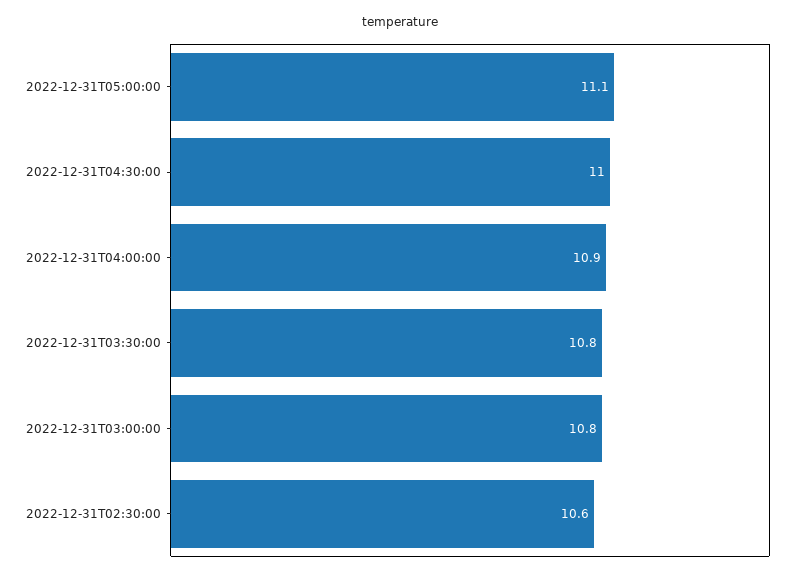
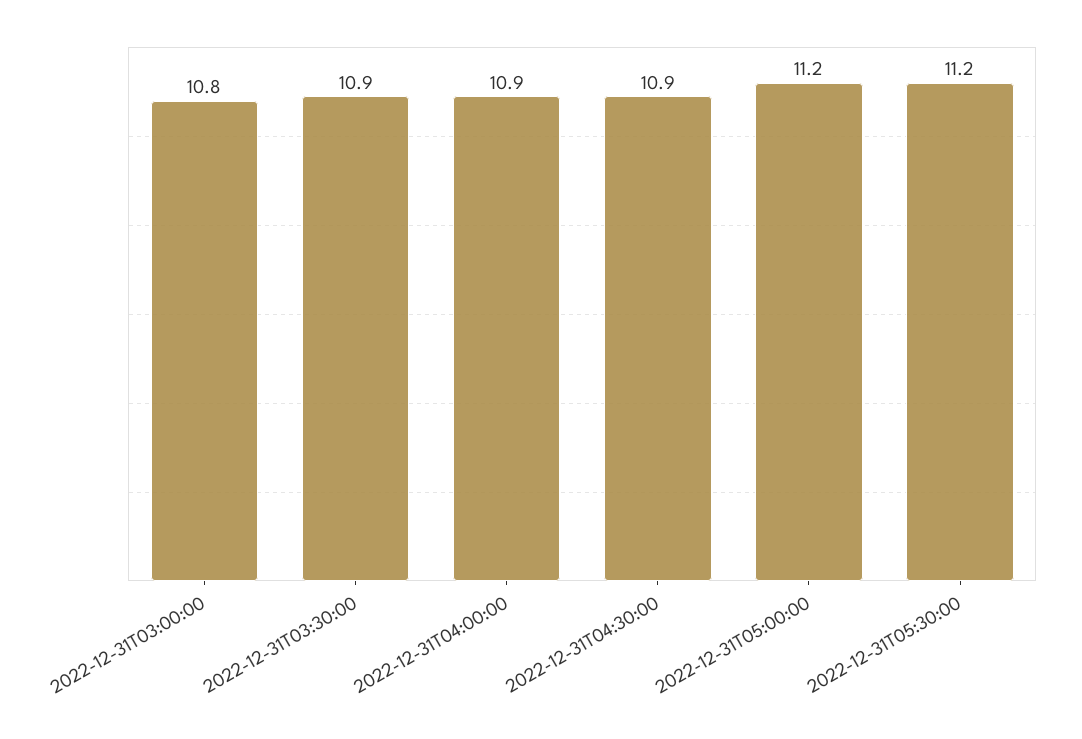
2022-12-31T05:00:00: 11.1 -> 11.2
2022-12-31T04:30:00: 11 -> 10.9
2022-12-31T03:30:00: 10.8 -> 10.9
2022-12-31T02:30:00: 10.6 -> none
2022-12-31T05:30:00: none -> 11.2

